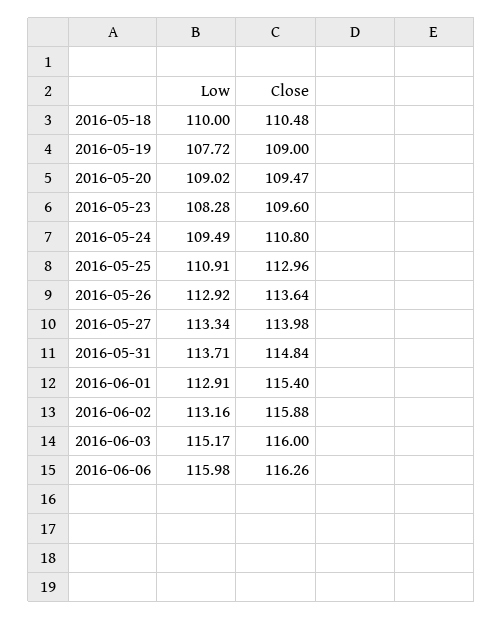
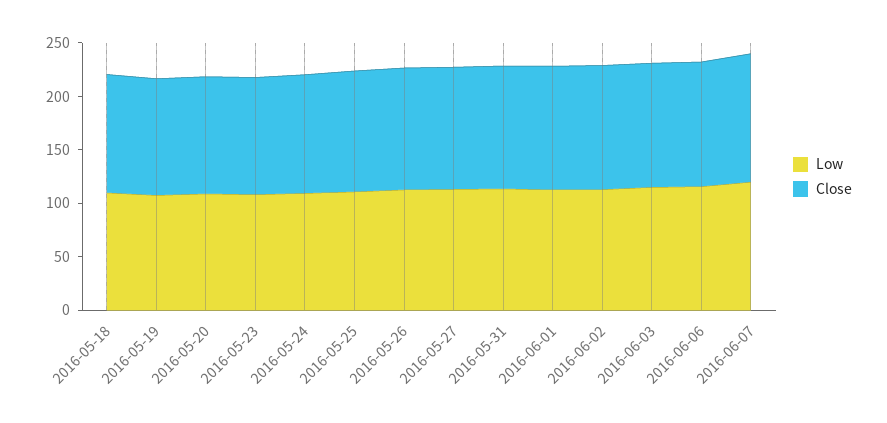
Low, 2016-06-07: none -> 120
Close, 2016-06-07: none -> 120

